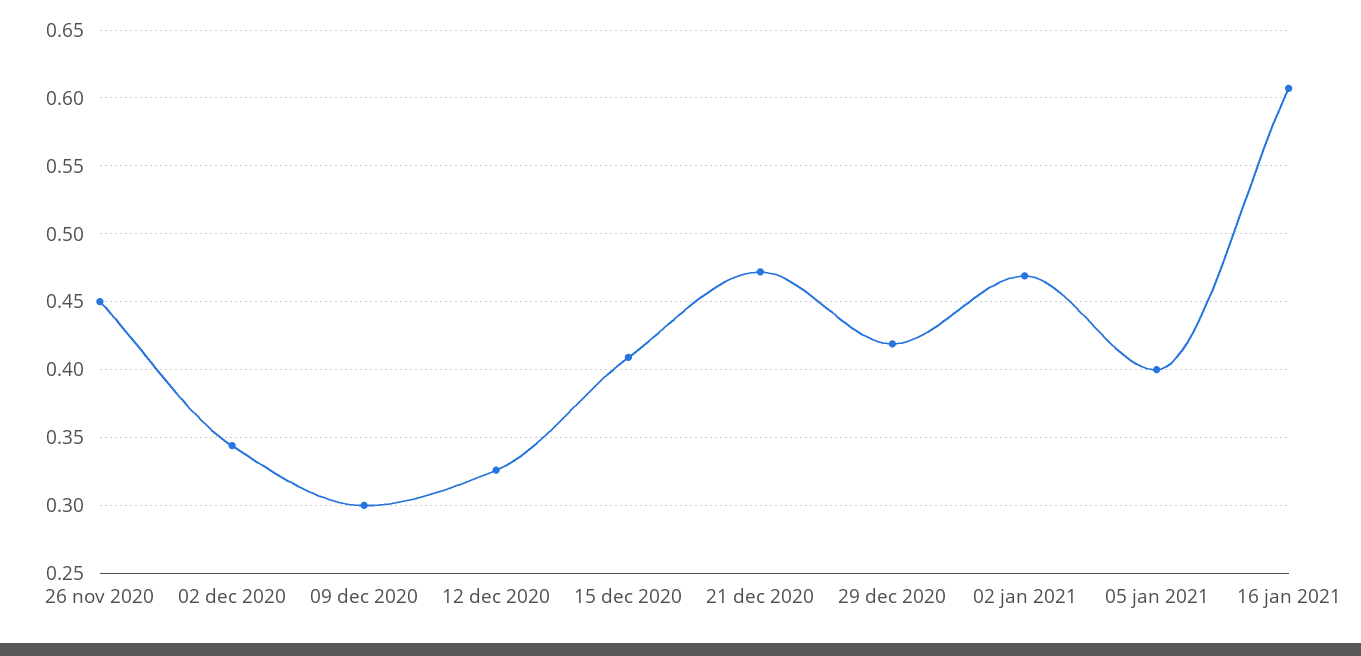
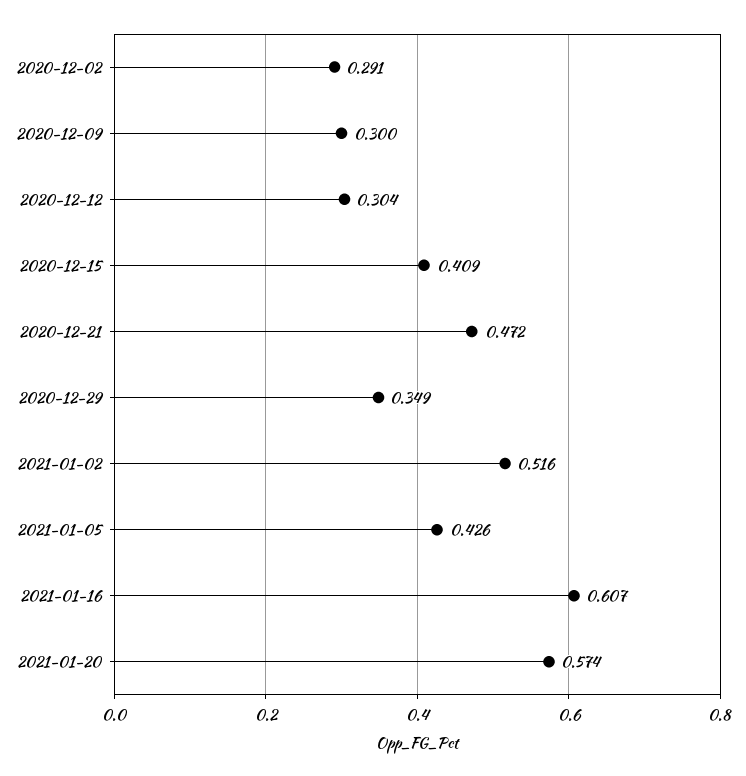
26 nov 2020: 0.45 -> none
02 dec 2020: 0.345 -> 0.291
12 dec 2020: 0.325 -> 0.304
29 dec 2020: 0.42 -> 0.349
02 jan 2021: 0.47 -> 0.516
05 jan 2021: 0.4 -> 0.426
2021-01-20: none -> 0.574

